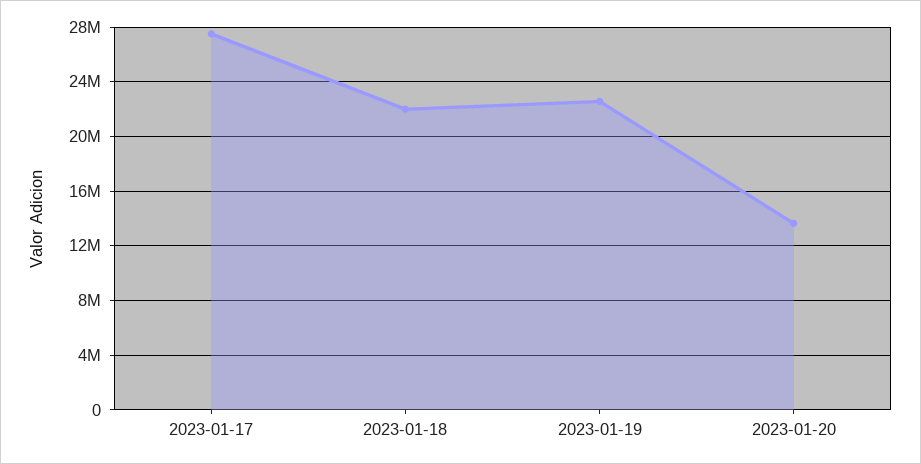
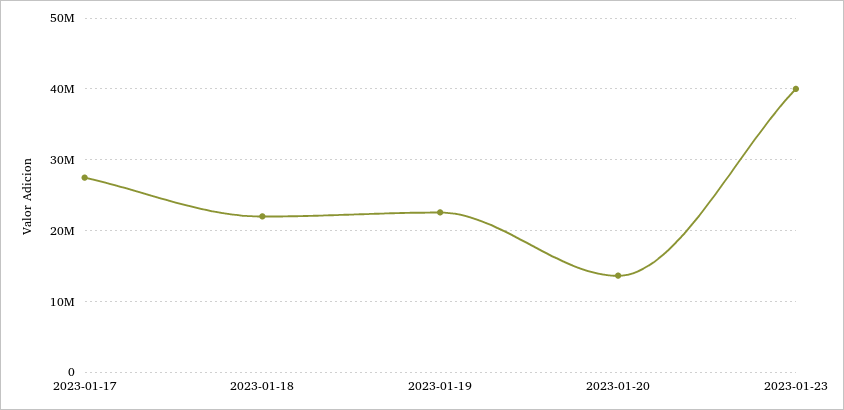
2023-01-23: none -> 40000000

